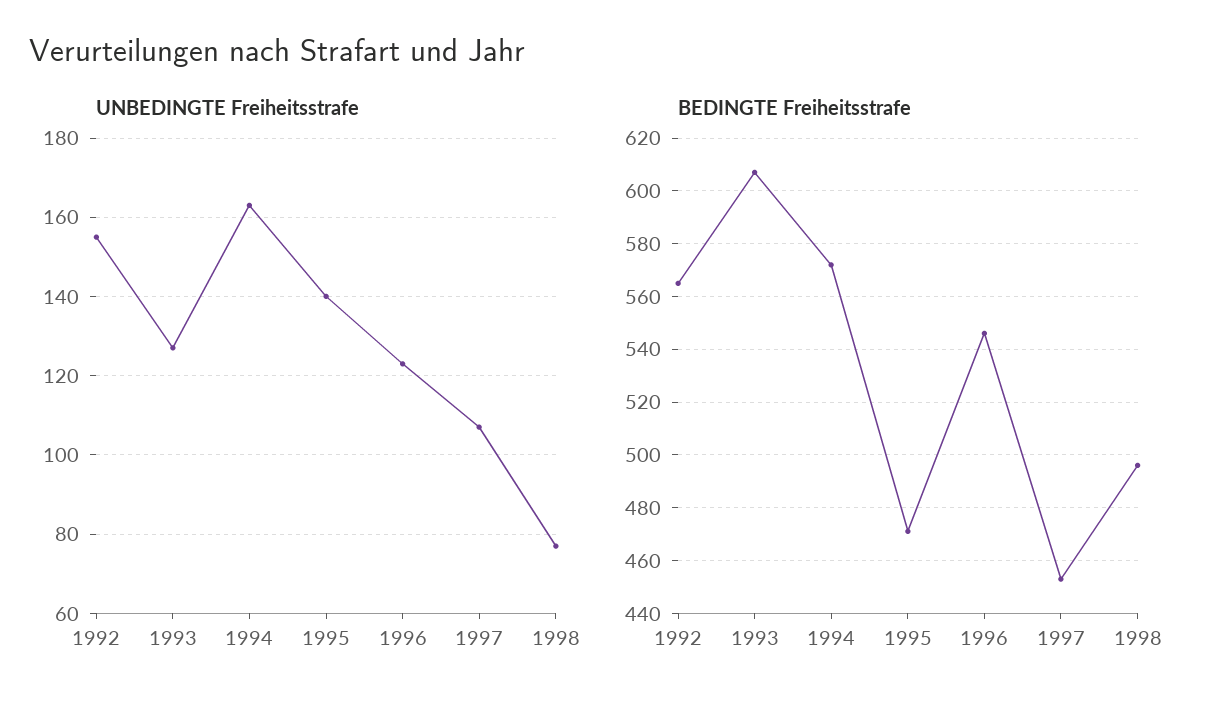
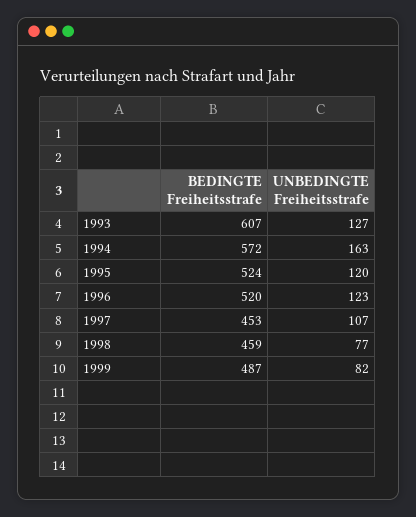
UNBEDINGTE Freiheitsstrafe, 1992: 155 -> none
UNBEDINGTE Freiheitsstrafe, 1995: 140 -> 120
BEDINGTE Freiheitsstrafe, 1992: 565 -> none
BEDINGTE Freiheitsstrafe, 1995: 470 -> 524
BEDINGTE Freiheitsstrafe, 1996: 545 -> 520
BEDINGTE Freiheitsstrafe, 1998: 495 -> 459
BEDINGTE Freiheitsstrafe, 1999: none -> 487
UNBEDINGTE Freiheitsstrafe, 1999: none -> 82

